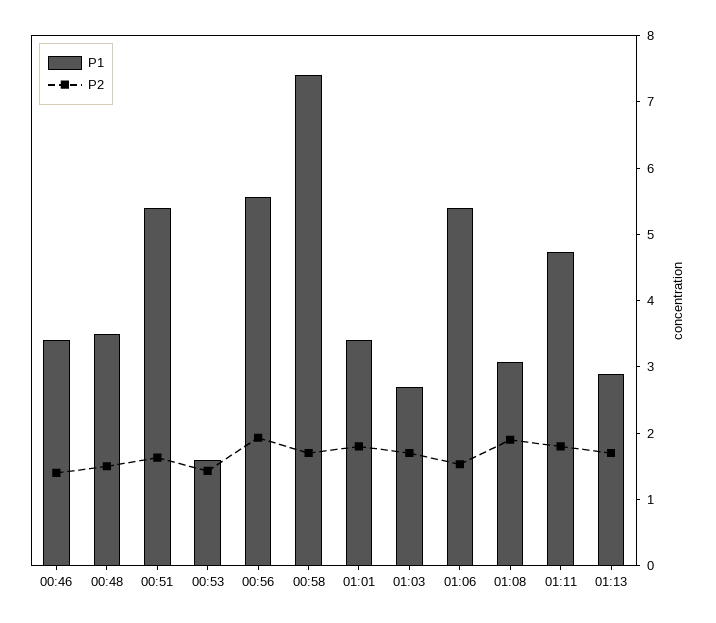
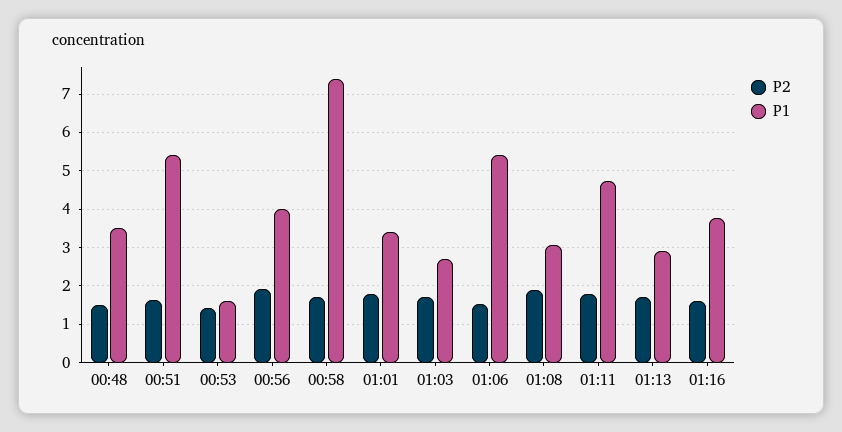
P1, 00:46: 3.4 -> none
P2, 00:46: 1.4 -> none
P1, 00:56: 5.6 -> 4
P2, 01:16: none -> 1.6
P1, 01:16: none -> 3.8

